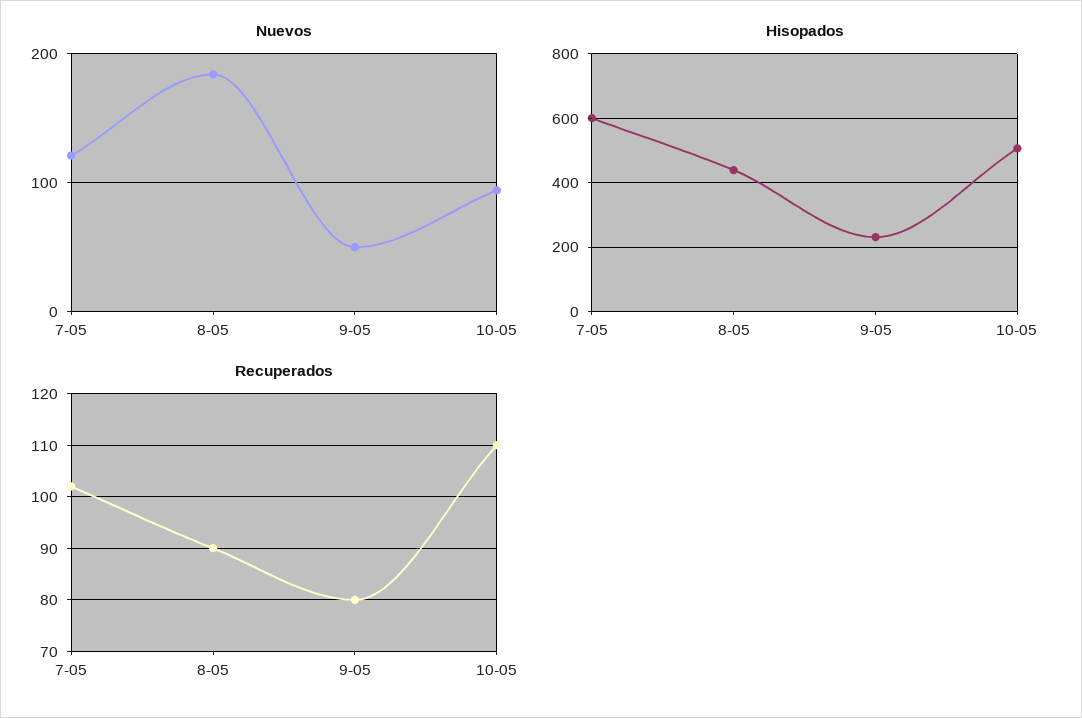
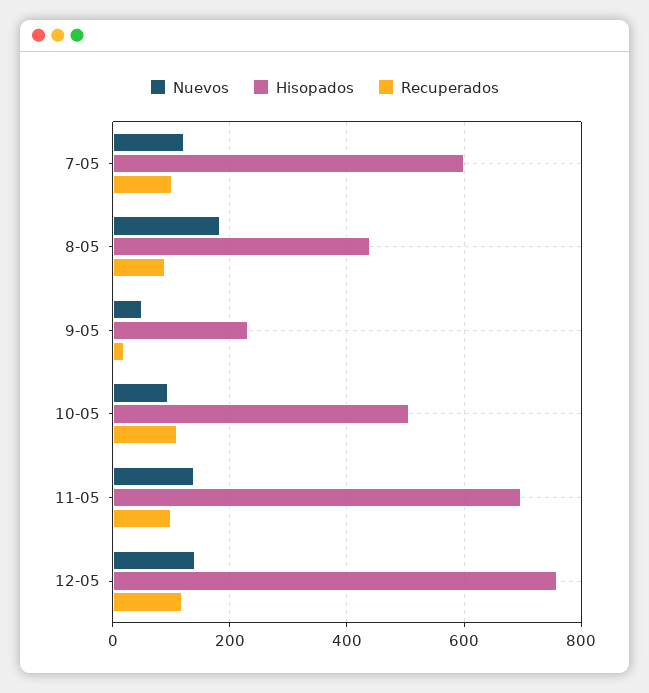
Recuperados, 9-05: 80 -> 20
Nuevos, 11-05: none -> 140
Hisopados, 11-05: none -> 700
Recuperados, 11-05: none -> 100
Nuevos, 12-05: none -> 140
Hisopados, 12-05: none -> 760
Recuperados, 12-05: none -> 120

